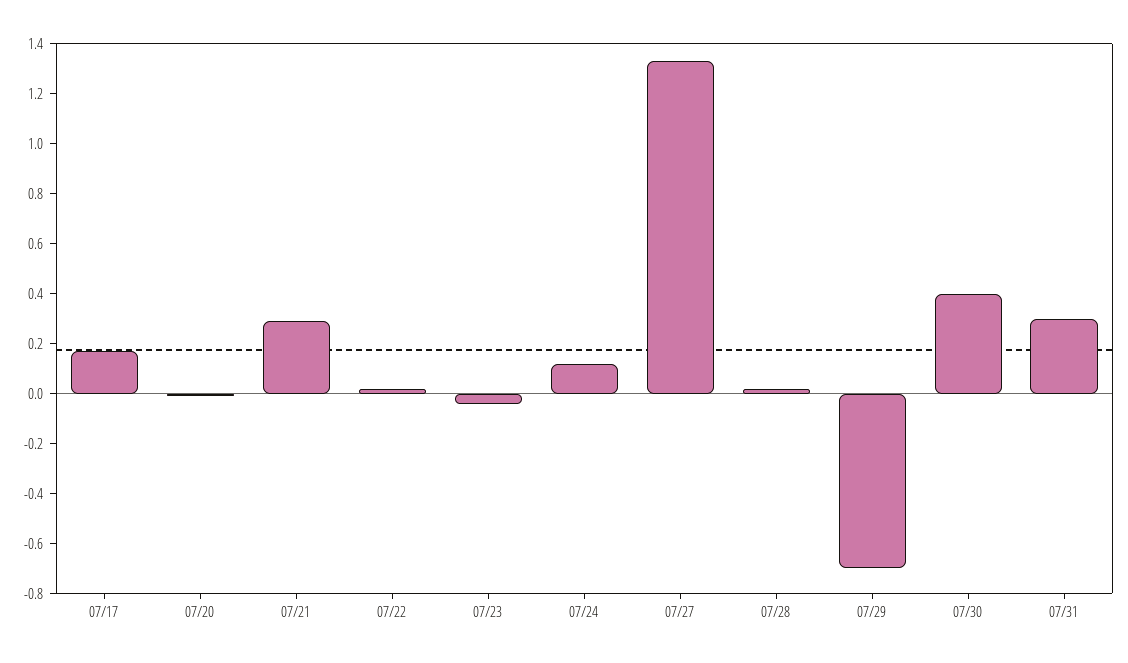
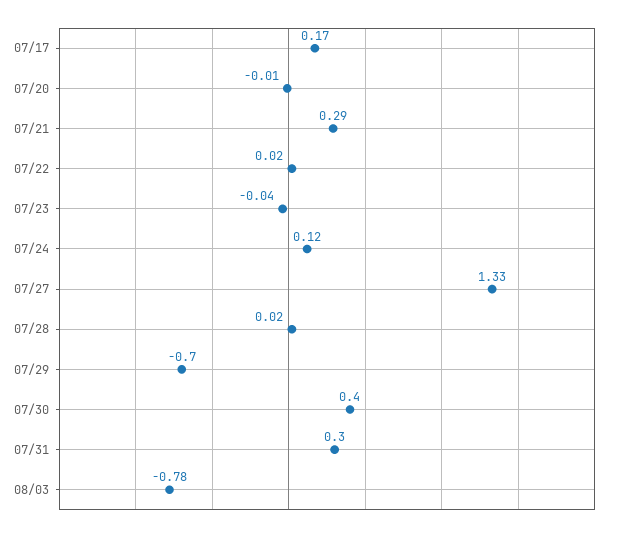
08/03: none -> -0.78

